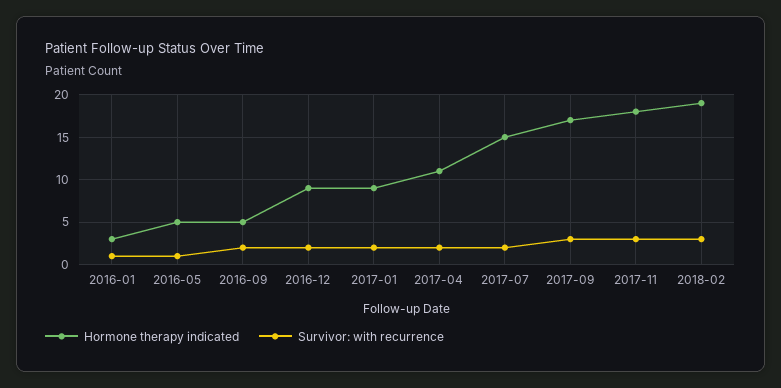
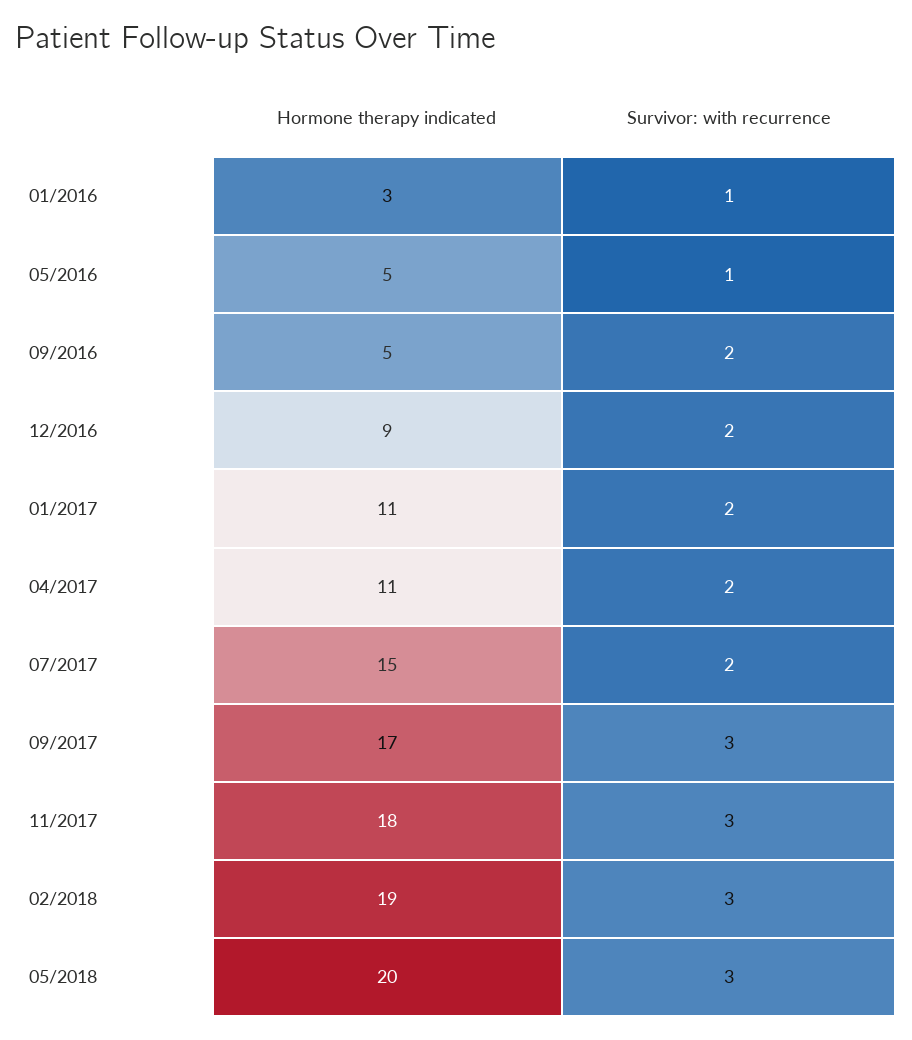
Hormone therapy indicated, 2017-01: 9 -> 11
Hormone therapy indicated, 05/2018: none -> 20
Survivor: with recurrence, 05/2018: none -> 3

